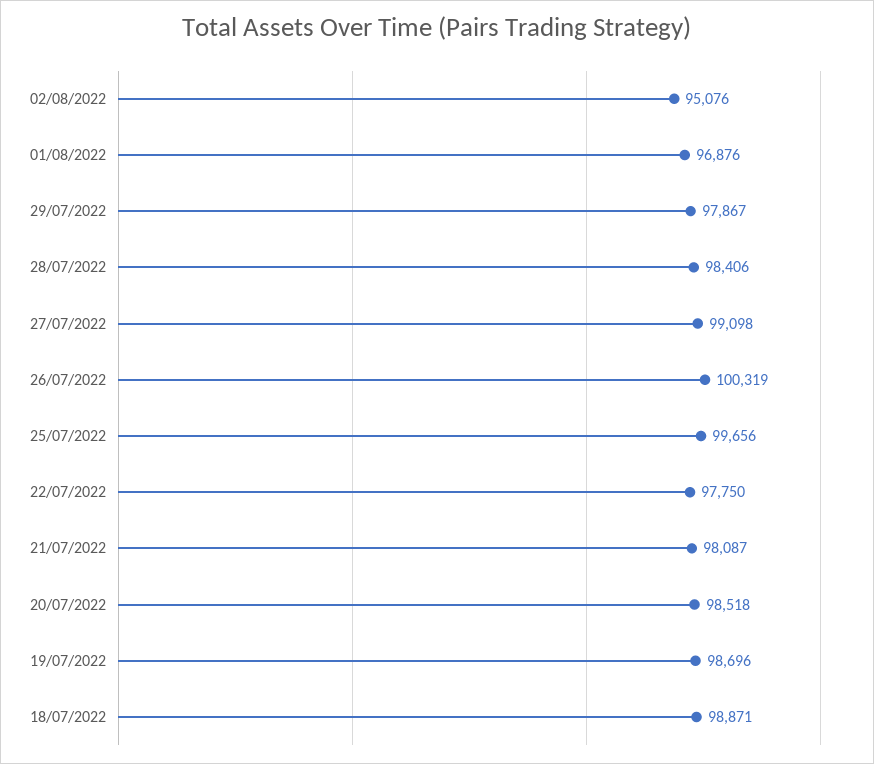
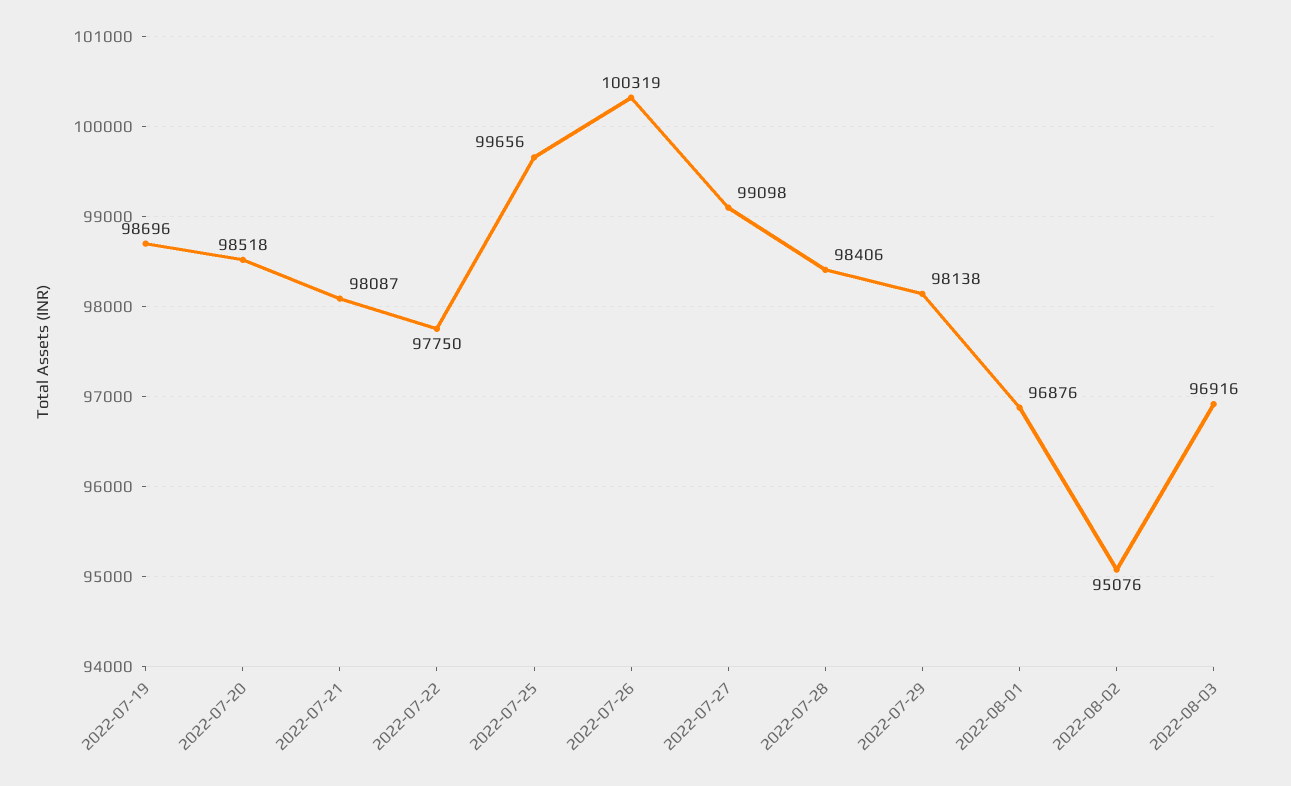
29/07/2022: 97867 -> 98138
18/07/2022: 98871 -> none
2022-08-03: none -> 96916

